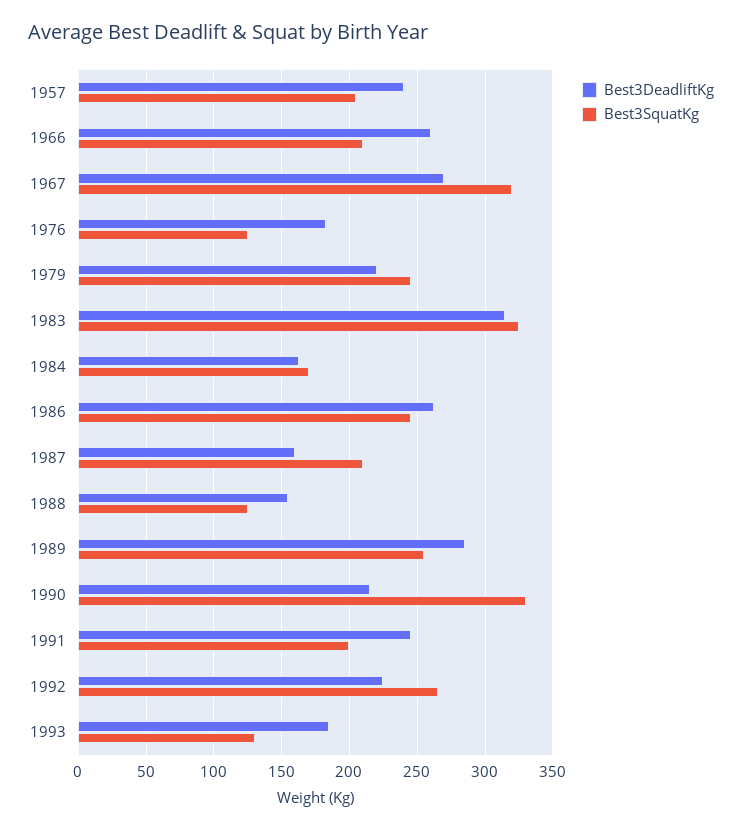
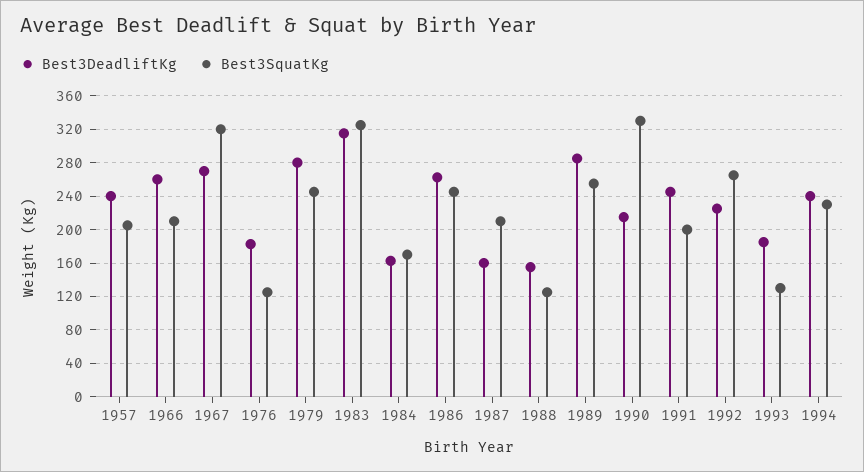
Best3DeadliftKg, 1979: 220 -> 280
Best3DeadliftKg, 1994: none -> 240
Best3SquatKg, 1994: none -> 230

